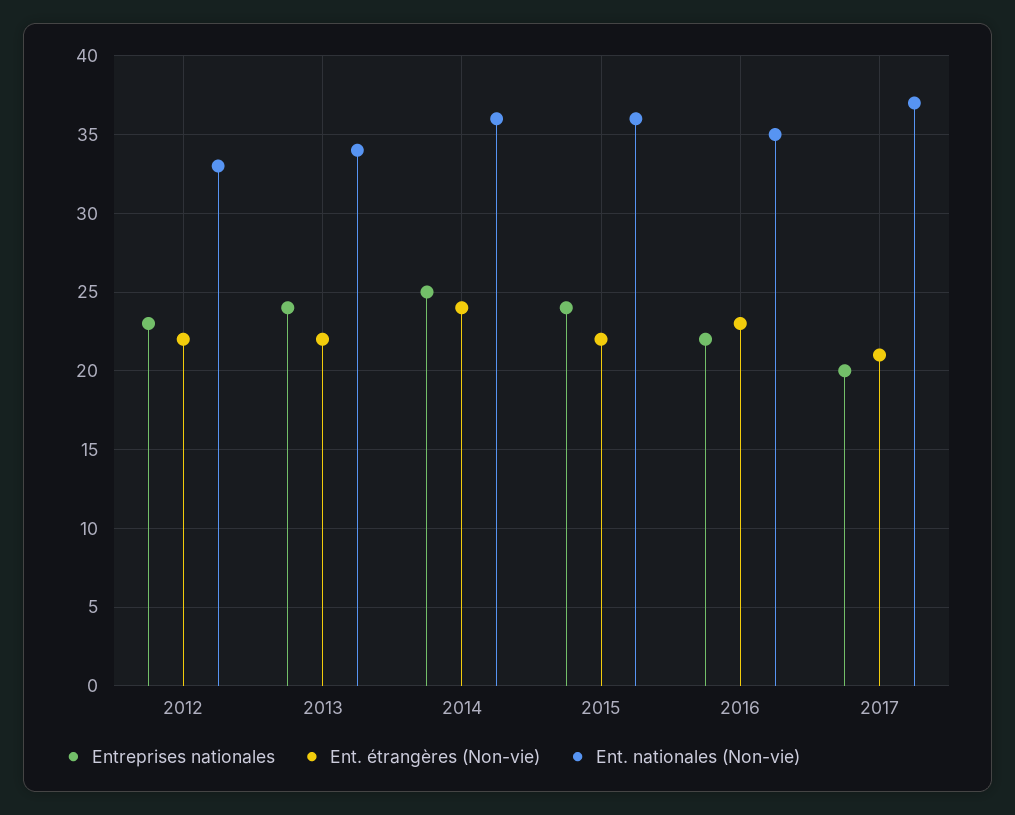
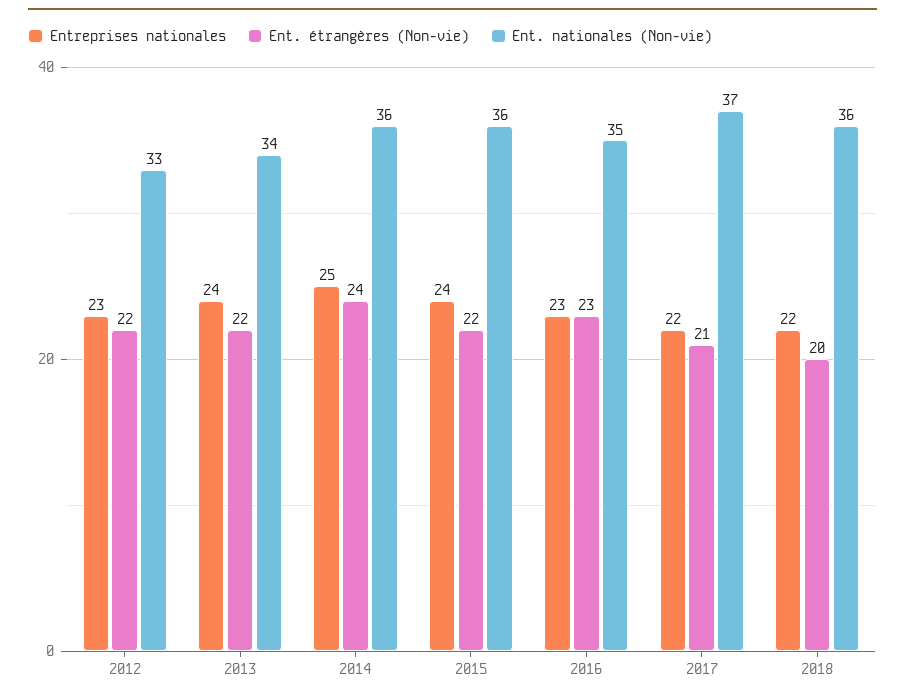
Entreprises nationales, 2016: 22 -> 23
Entreprises nationales, 2017: 20 -> 22
Entreprises nationales, 2018: none -> 22
Ent. étrangères (Non-vie), 2018: none -> 20
Ent. nationales (Non-vie), 2018: none -> 36

